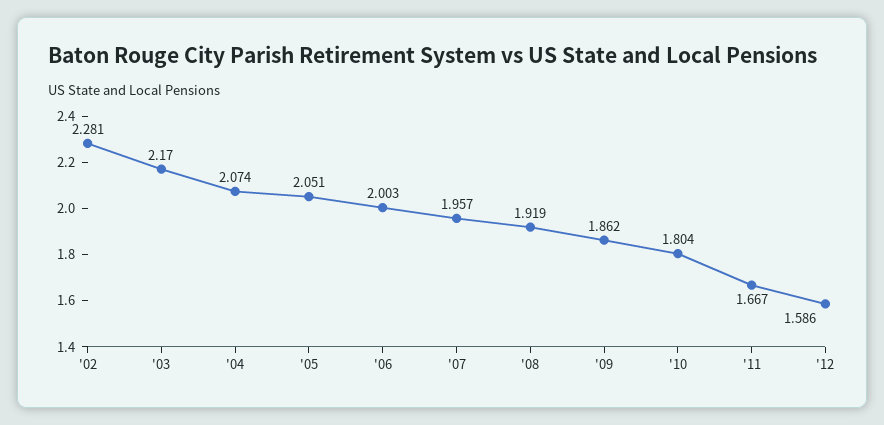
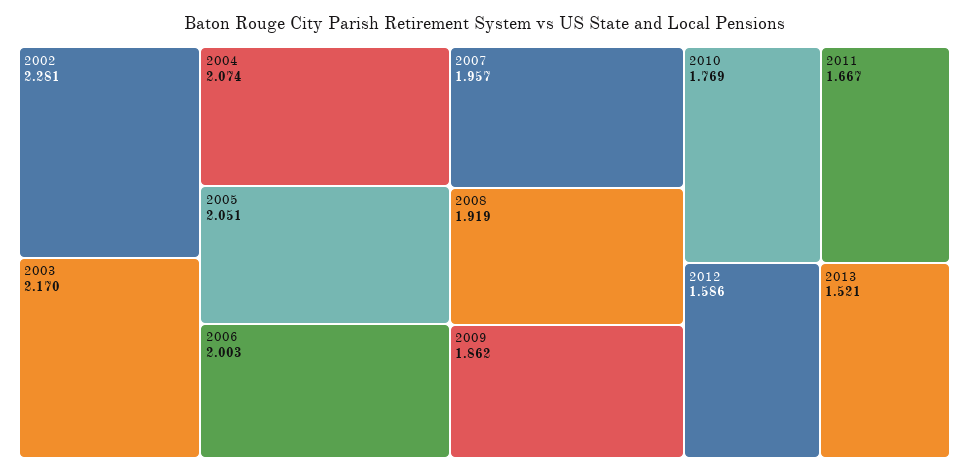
'10: 1.804 -> 1.769
2013: none -> 1.521

